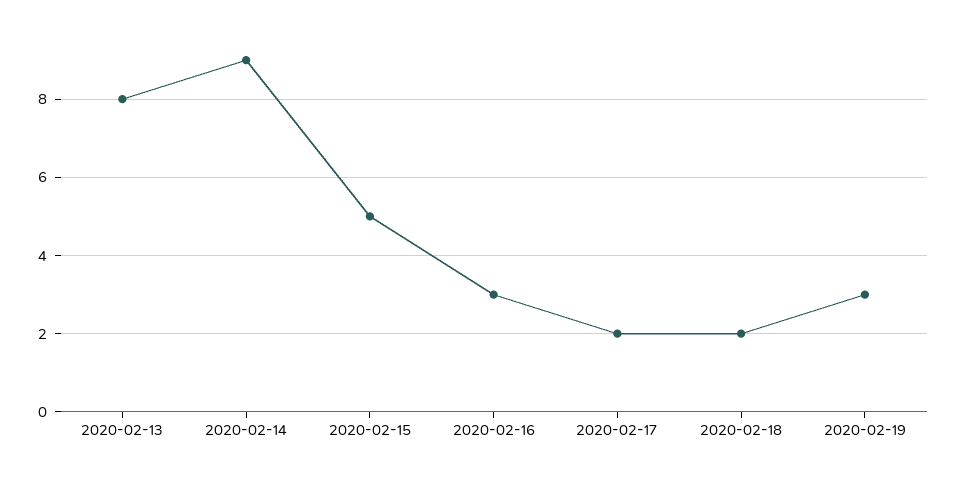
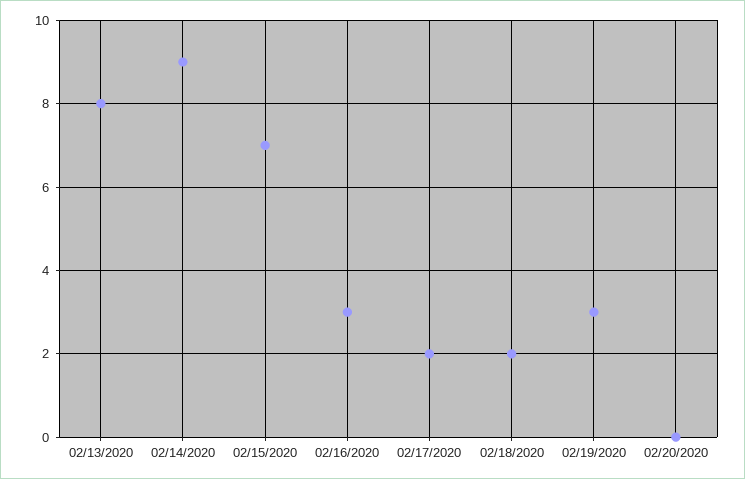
2020-02-15: 5 -> 7
02/20/2020: none -> 0

